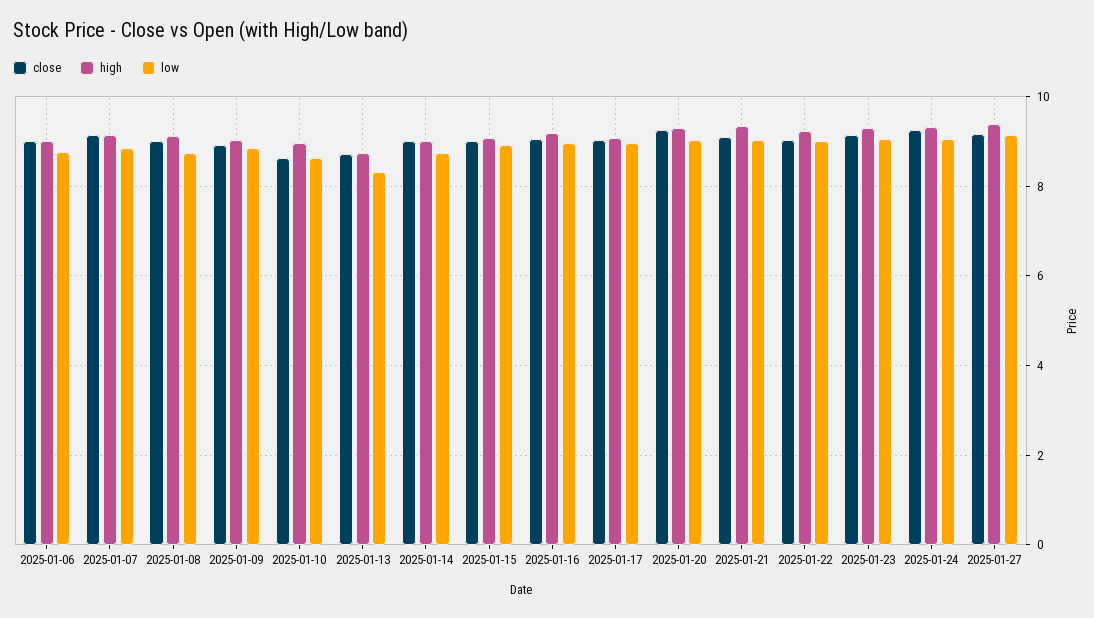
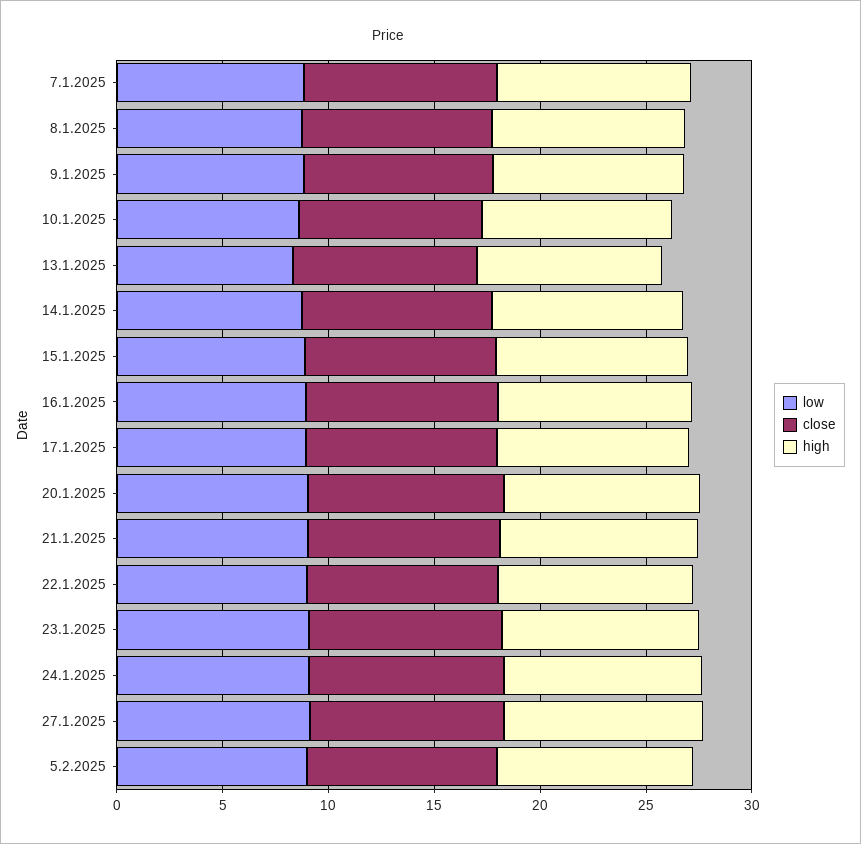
close, 2025-01-06: 9 -> none
high, 2025-01-06: 9 -> none
low, 2025-01-06: 8.8 -> none
low, 5.2.2025: none -> 9
close, 5.2.2025: none -> 9
high, 5.2.2025: none -> 9

